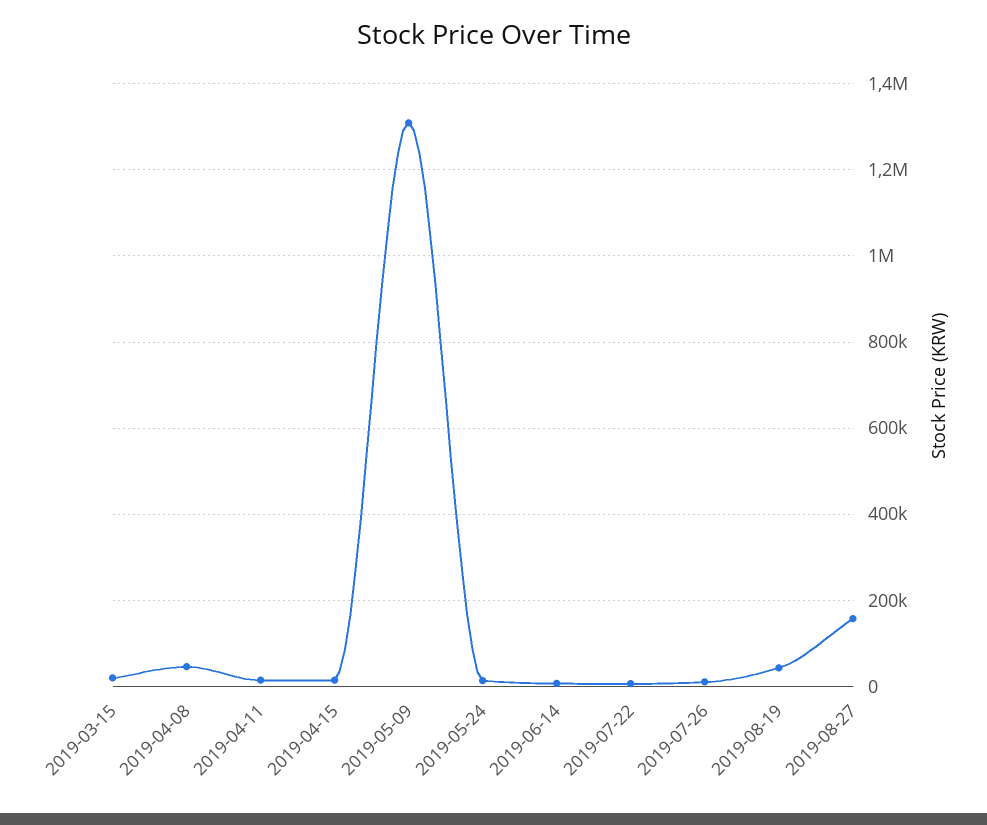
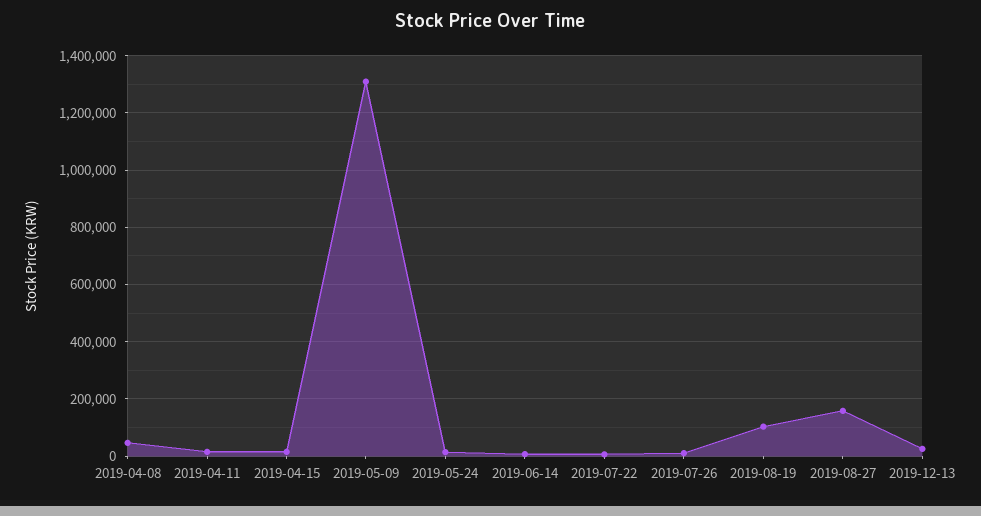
2019-03-15: 20000 -> none
2019-08-19: 40000 -> 100000
2019-12-13: none -> 25000

